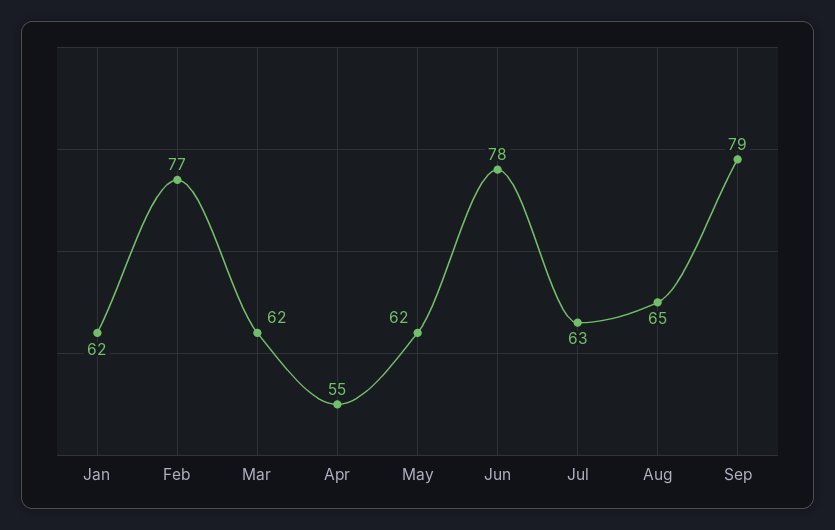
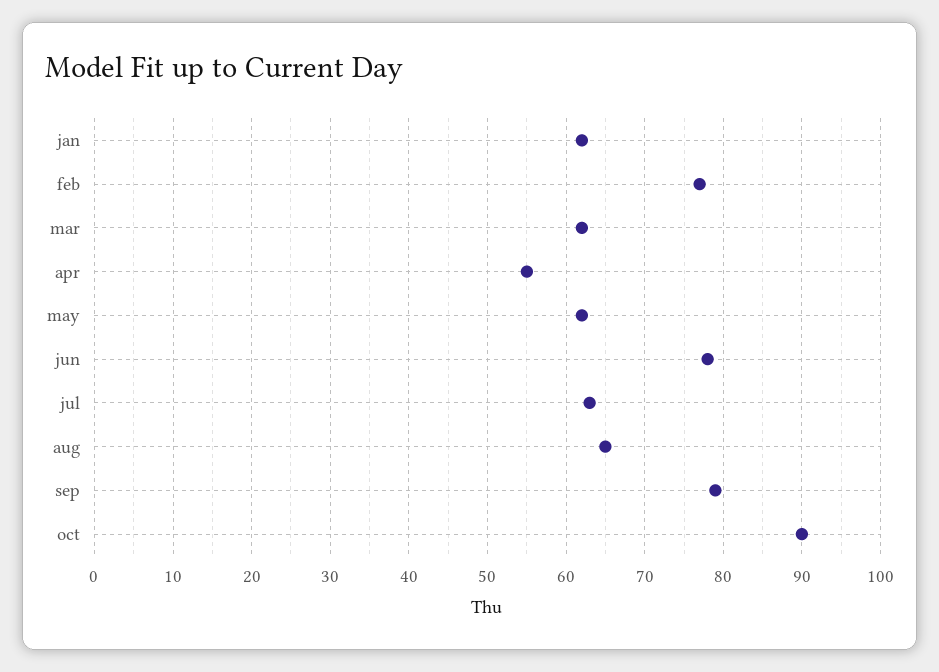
oct: none -> 90

